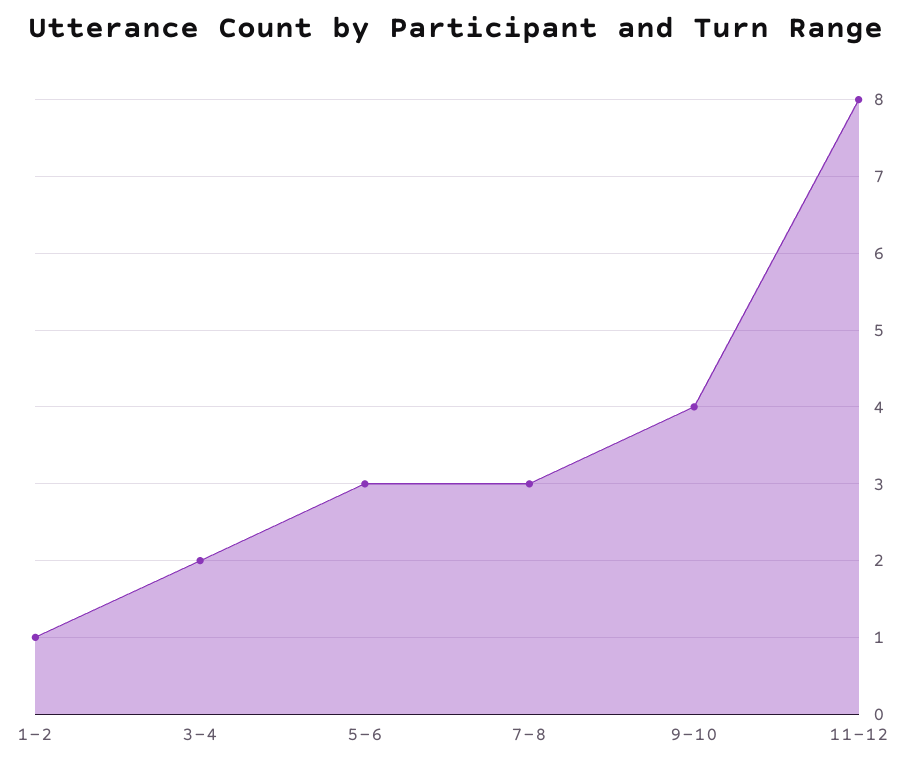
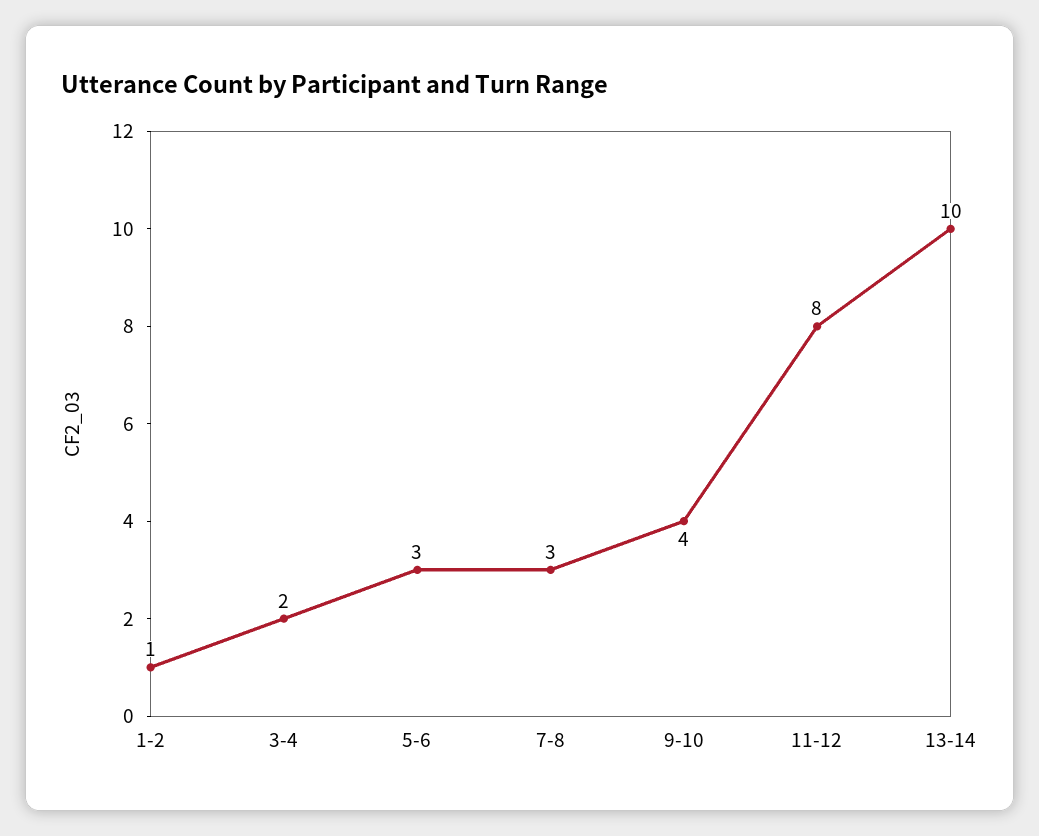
13-14: none -> 10

